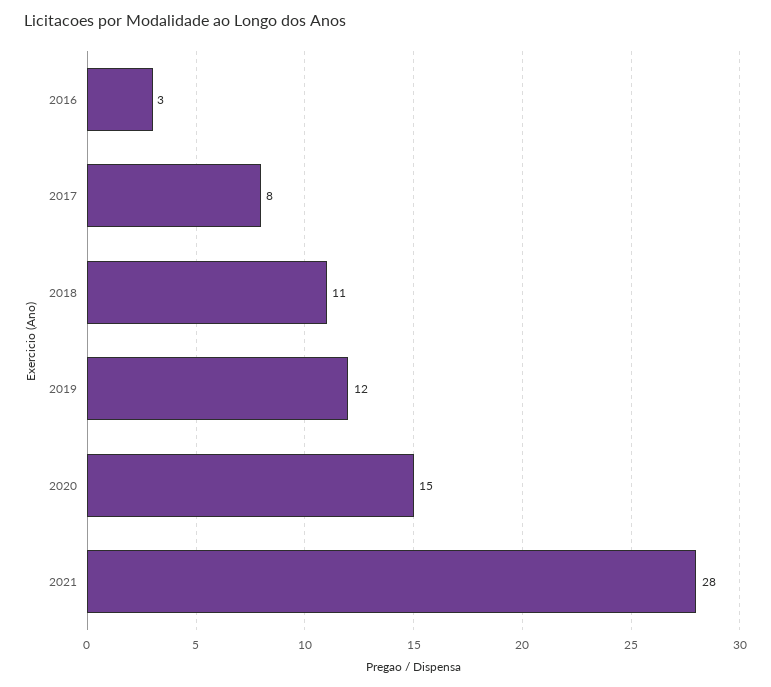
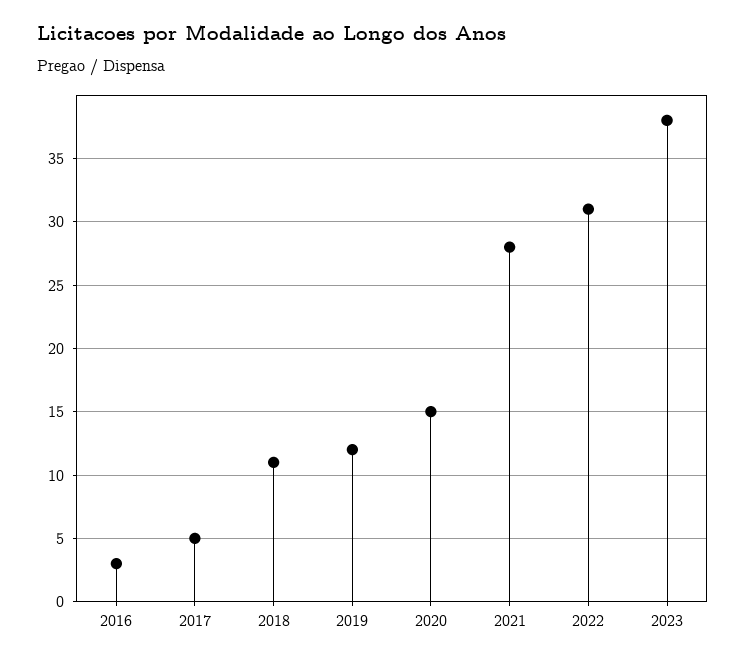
2017: 8 -> 5
2022: none -> 31
2023: none -> 38

